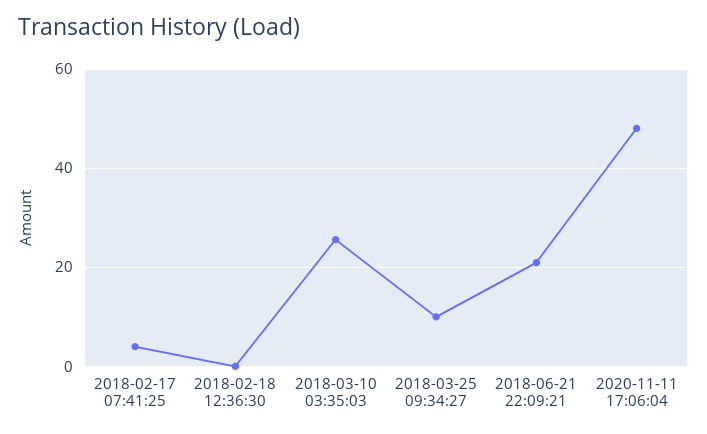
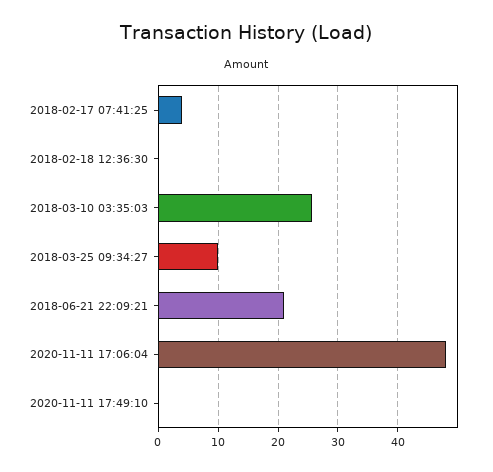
2020-11-11 17:49:10: none -> 0

